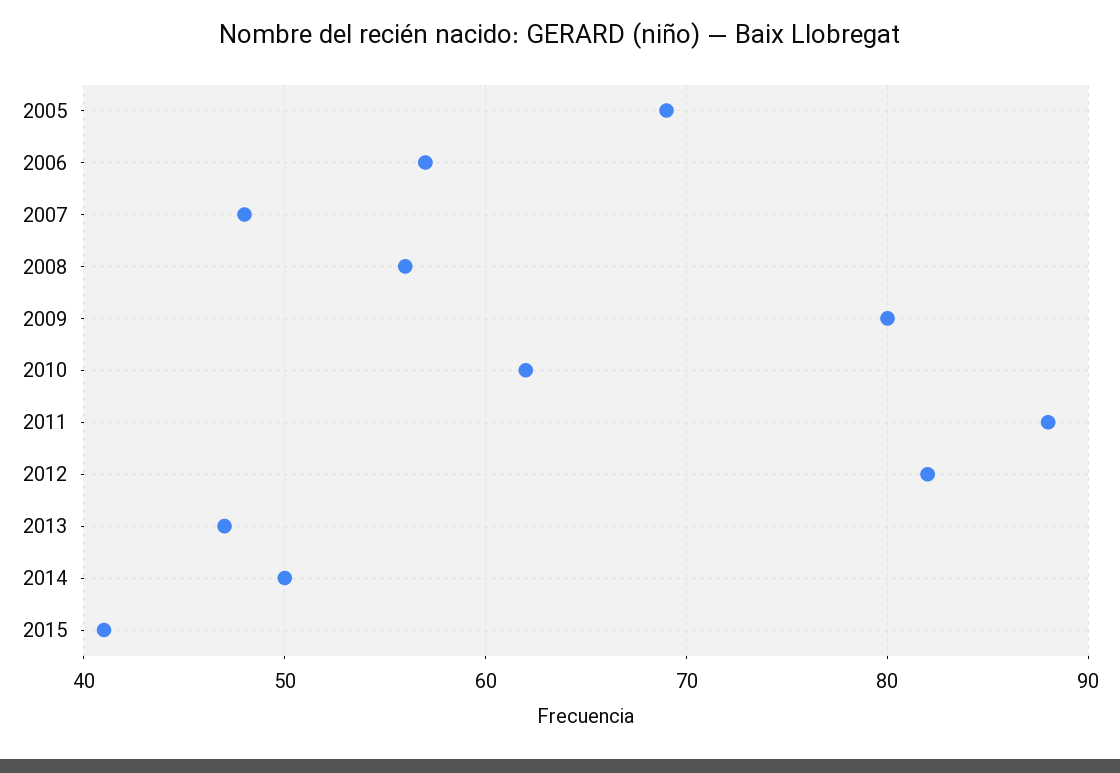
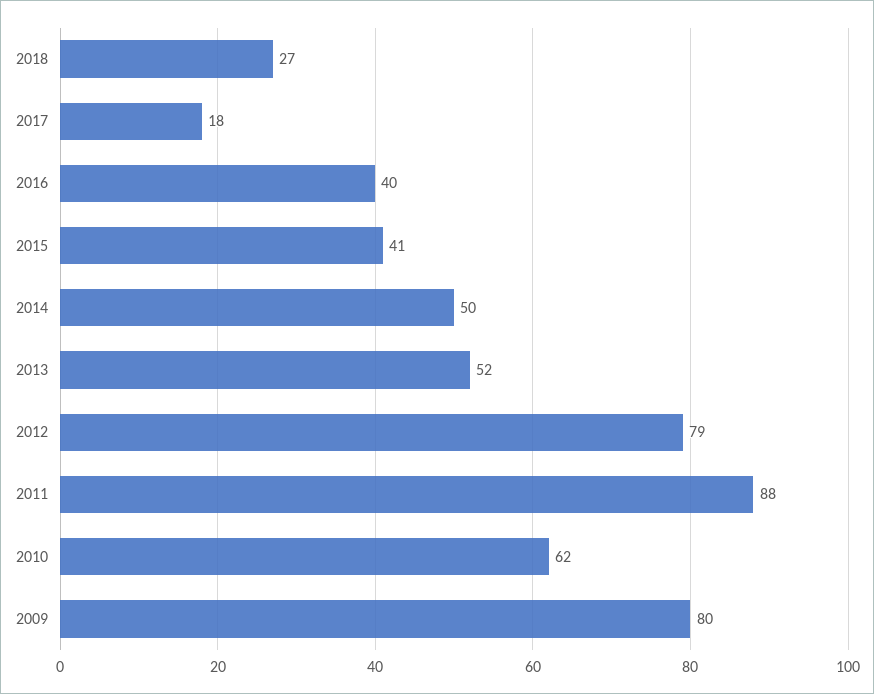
2005: 69 -> none
2006: 57 -> none
2007: 48 -> none
2008: 56 -> none
2012: 82 -> 79
2013: 47 -> 52
2018: none -> 27
2017: none -> 18
2016: none -> 40

